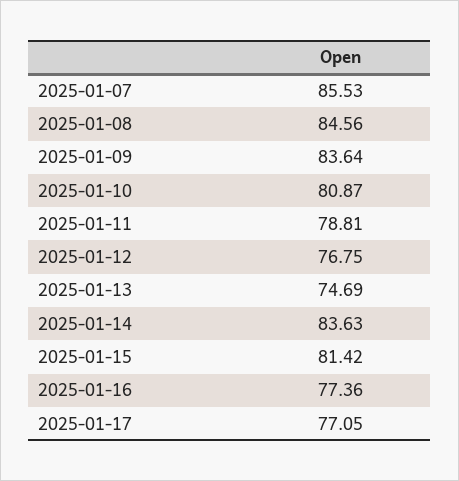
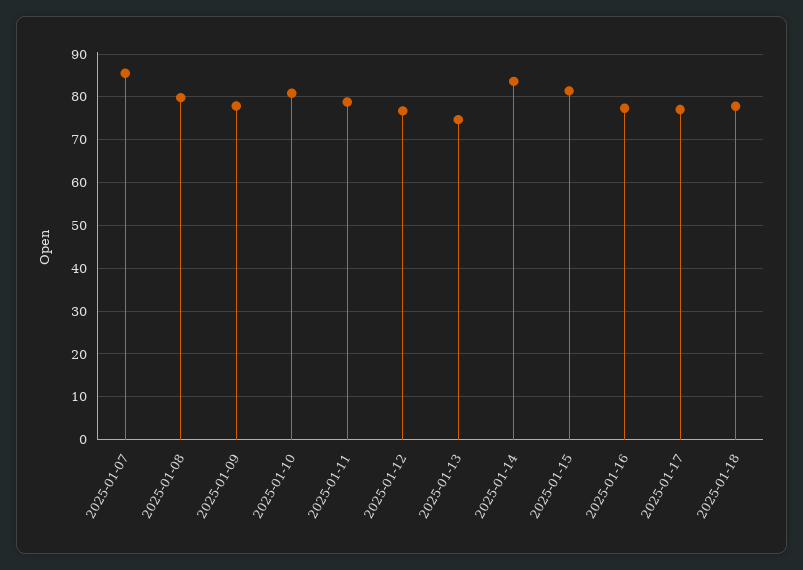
2025-01-08: 84.56 -> 80
2025-01-09: 83.64 -> 78
2025-01-18: none -> 78

